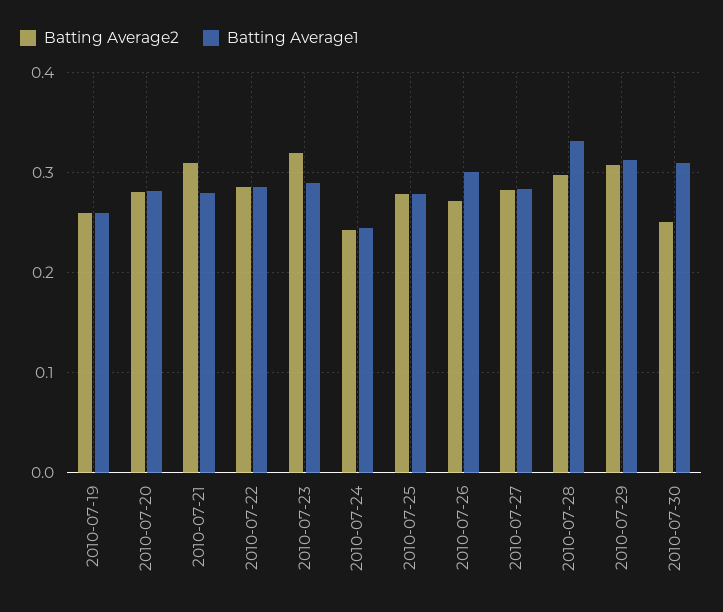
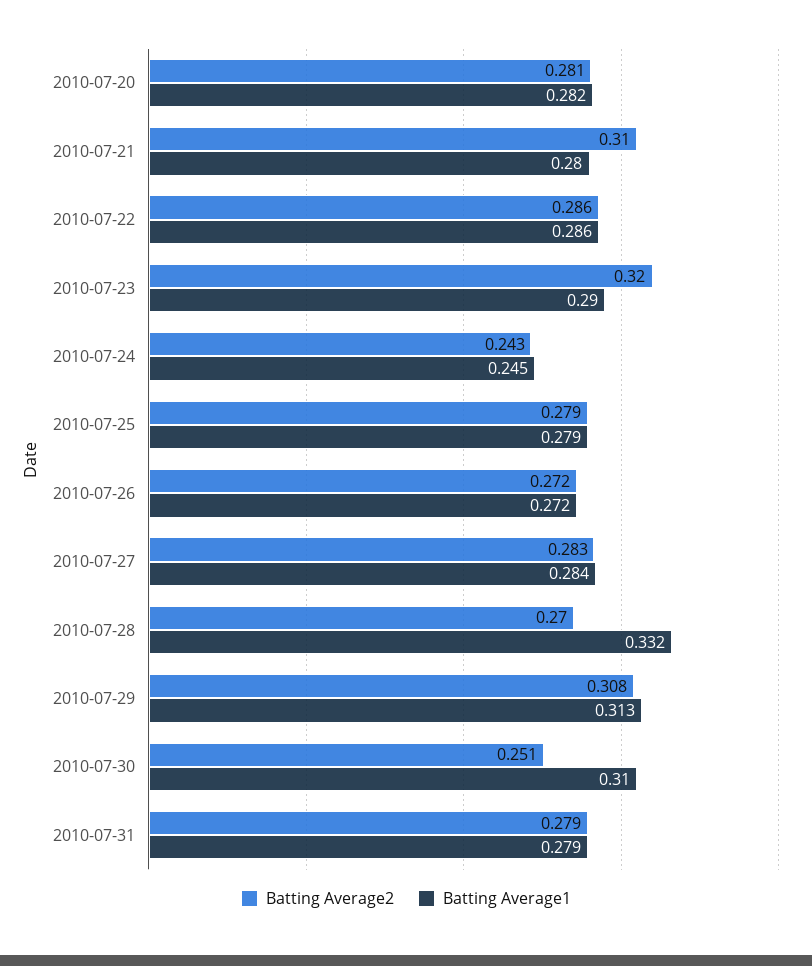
Batting Average2, 2010-07-19: 0.26 -> none
Batting Average1, 2010-07-19: 0.26 -> none
Batting Average1, 2010-07-26: 0.3 -> 0.272
Batting Average2, 2010-07-28: 0.3 -> 0.27
Batting Average2, 2010-07-31: none -> 0.279
Batting Average1, 2010-07-31: none -> 0.279

